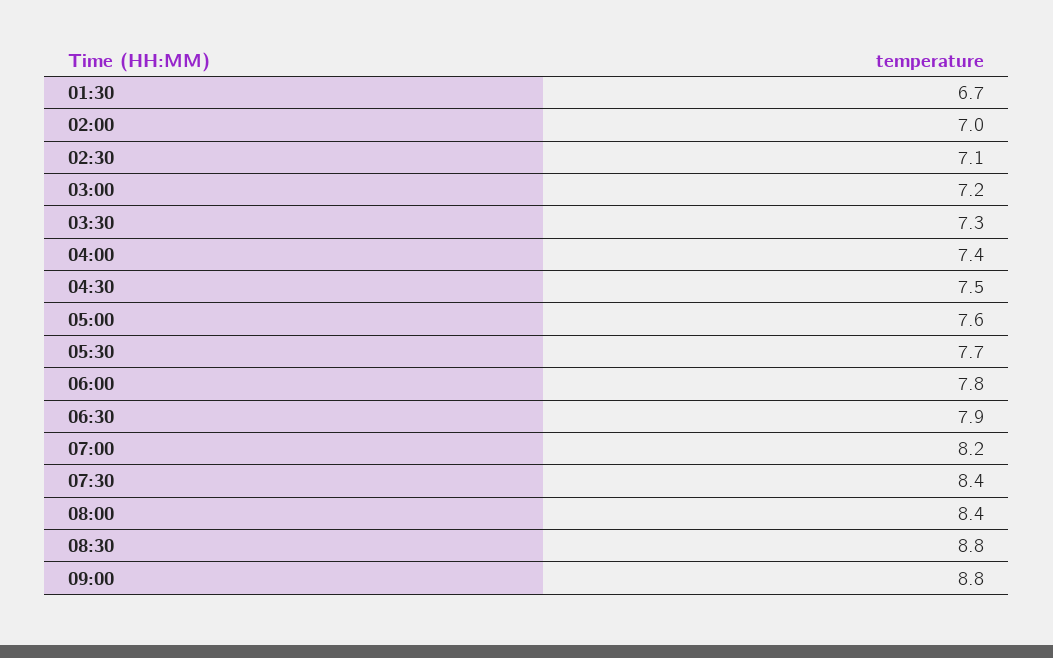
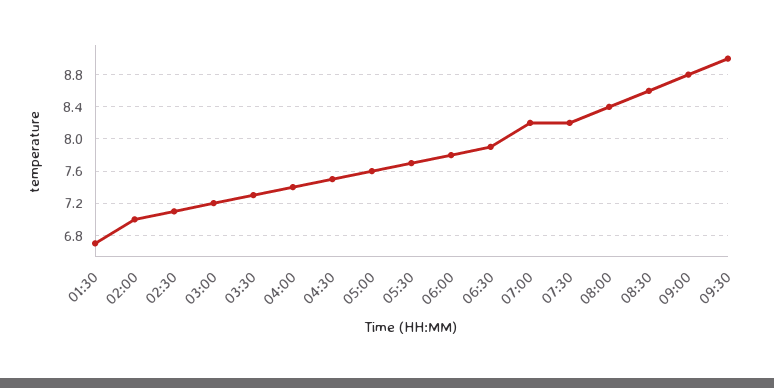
07:30: 8.4 -> 8.2
08:30: 8.8 -> 8.6
09:30: none -> 9

